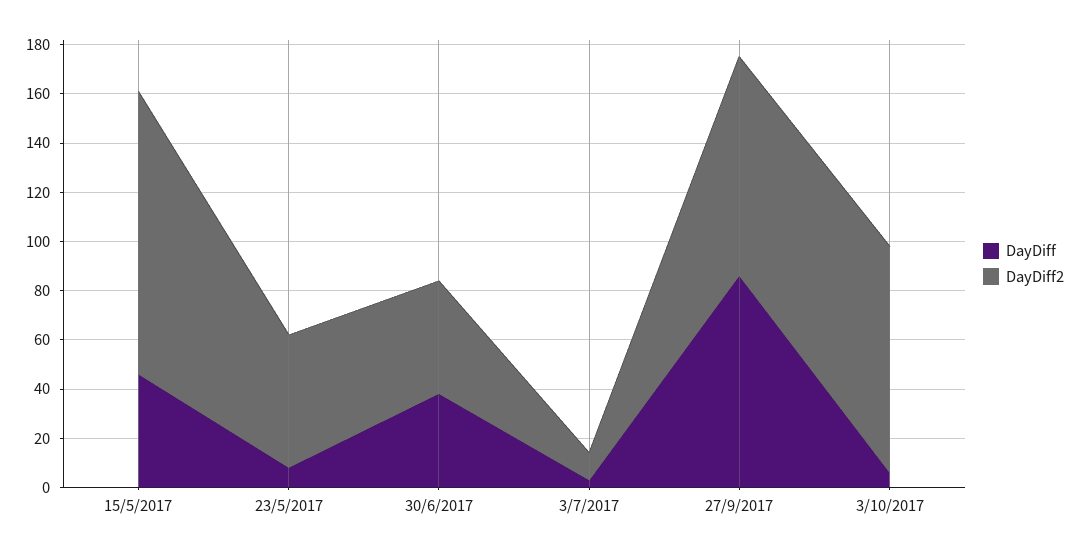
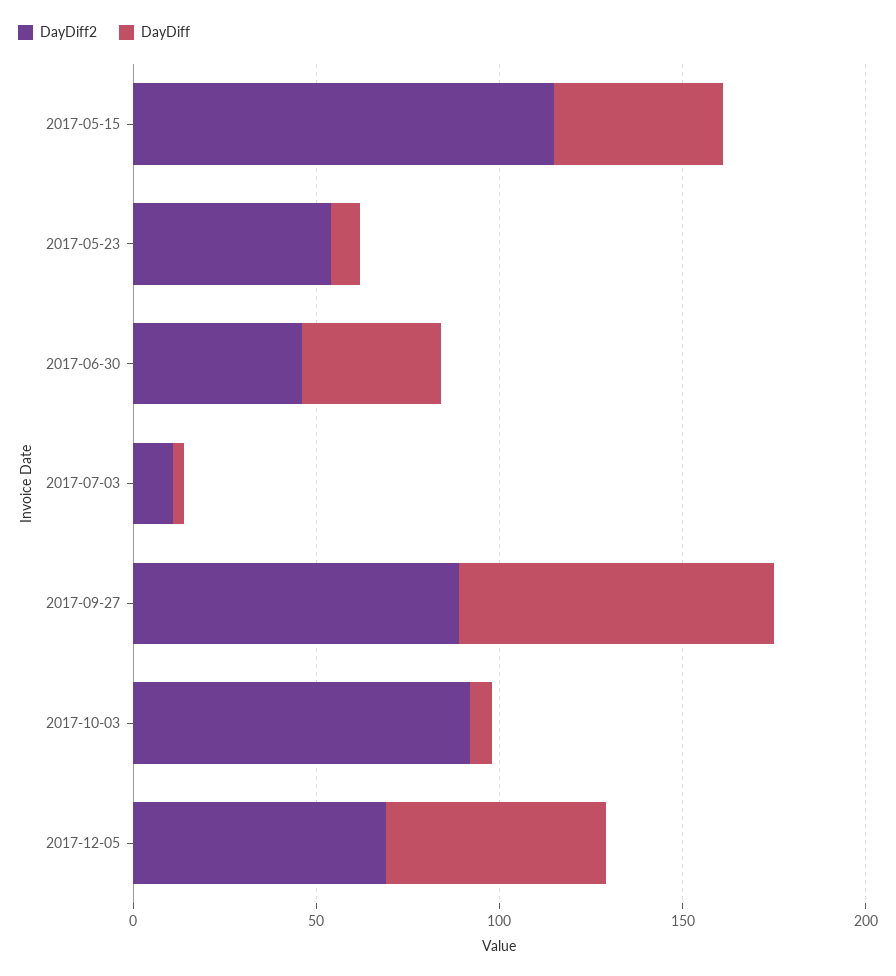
DayDiff2, 2017-12-05: none -> 70
DayDiff, 2017-12-05: none -> 60

